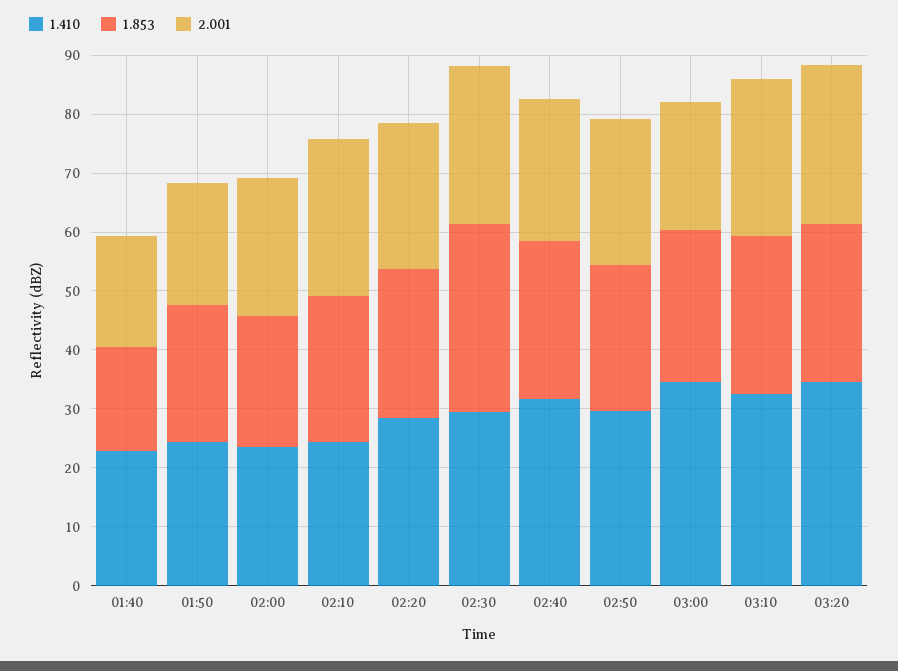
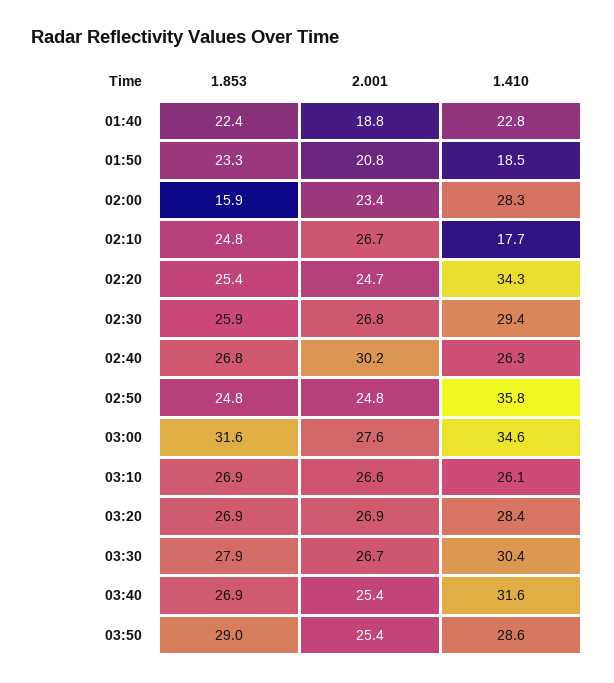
1.853, 01:40: 18 -> 22.4
1.410, 01:50: 24 -> 18.5
1.410, 02:00: 24 -> 28.3
1.853, 02:00: 22 -> 15.9
1.410, 02:10: 24 -> 17.7
1.410, 02:20: 28 -> 34.3
1.853, 02:30: 32 -> 25.9
1.410, 02:40: 32 -> 26.3
2.001, 02:40: 24 -> 30.2
1.410, 02:50: 30 -> 35.8
1.853, 03:00: 26 -> 31.6
2.001, 03:00: 22 -> 27.6
1.410, 03:10: 32 -> 26.1
1.410, 03:20: 34 -> 28.4
1.853, 03:30: none -> 27.9
2.001, 03:30: none -> 26.7
1.410, 03:30: none -> 30.4
1.853, 03:40: none -> 26.9
2.001, 03:40: none -> 25.4
1.410, 03:40: none -> 31.6
1.853, 03:50: none -> 29
2.001, 03:50: none -> 25.4
1.410, 03:50: none -> 28.6

